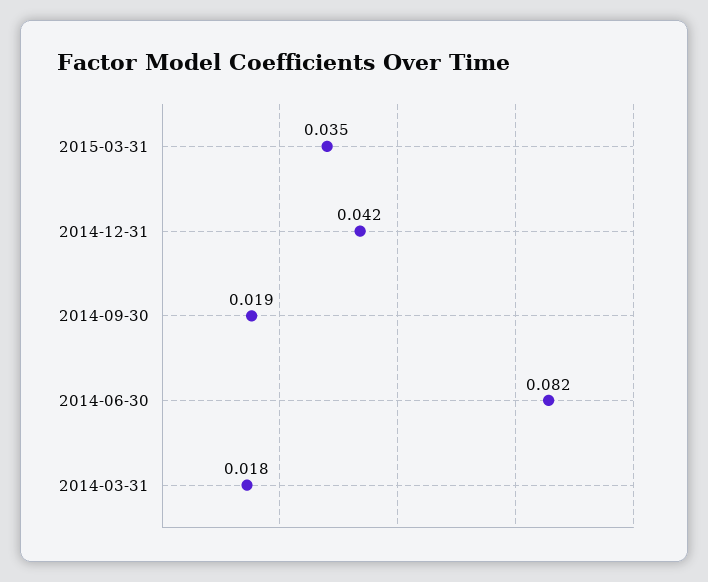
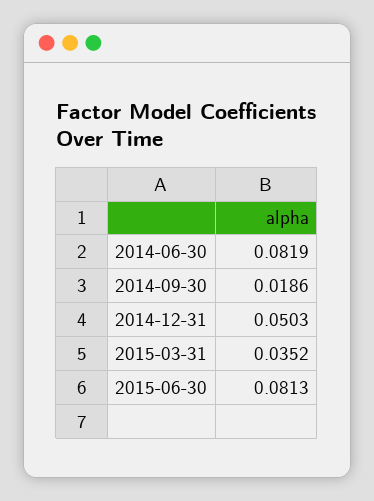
2014-12-31: 0.042 -> 0.0503
2014-03-31: 0.018 -> none
2015-06-30: none -> 0.0813

